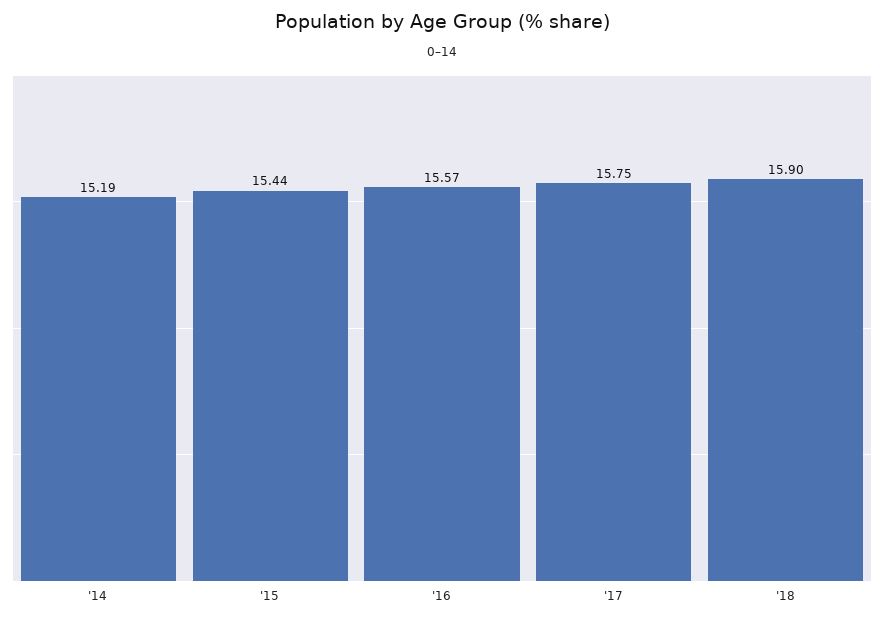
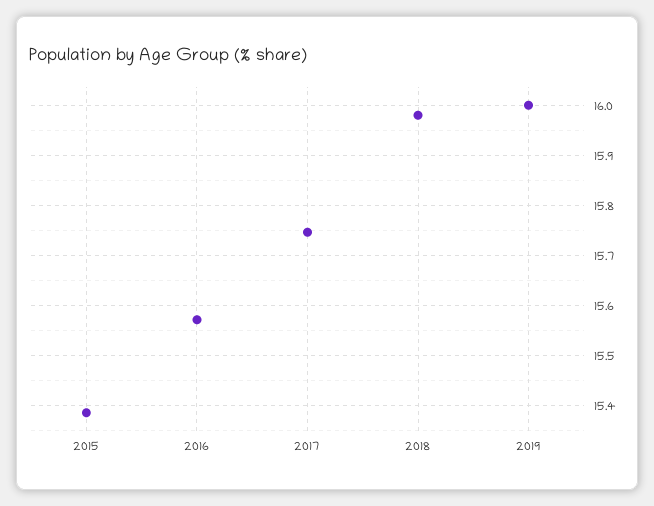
'14: 15.19 -> none
'15: 15.44 -> 15.38
'18: 15.9 -> 15.98
2019: none -> 16

